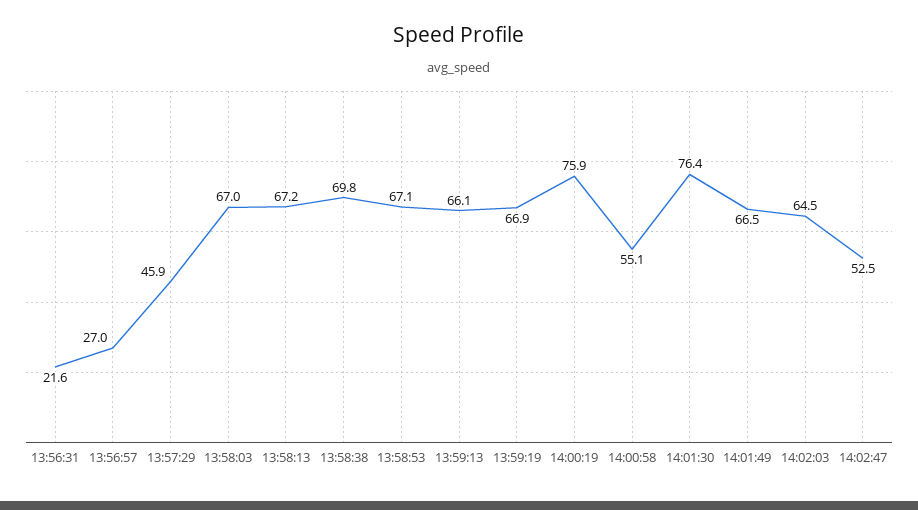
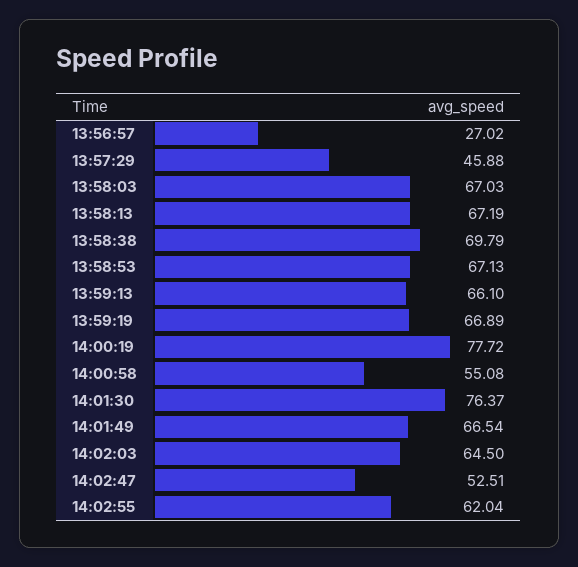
13:56:31: 21.6 -> none
14:00:19: 75.9 -> 77.72
14:02:55: none -> 62.04

